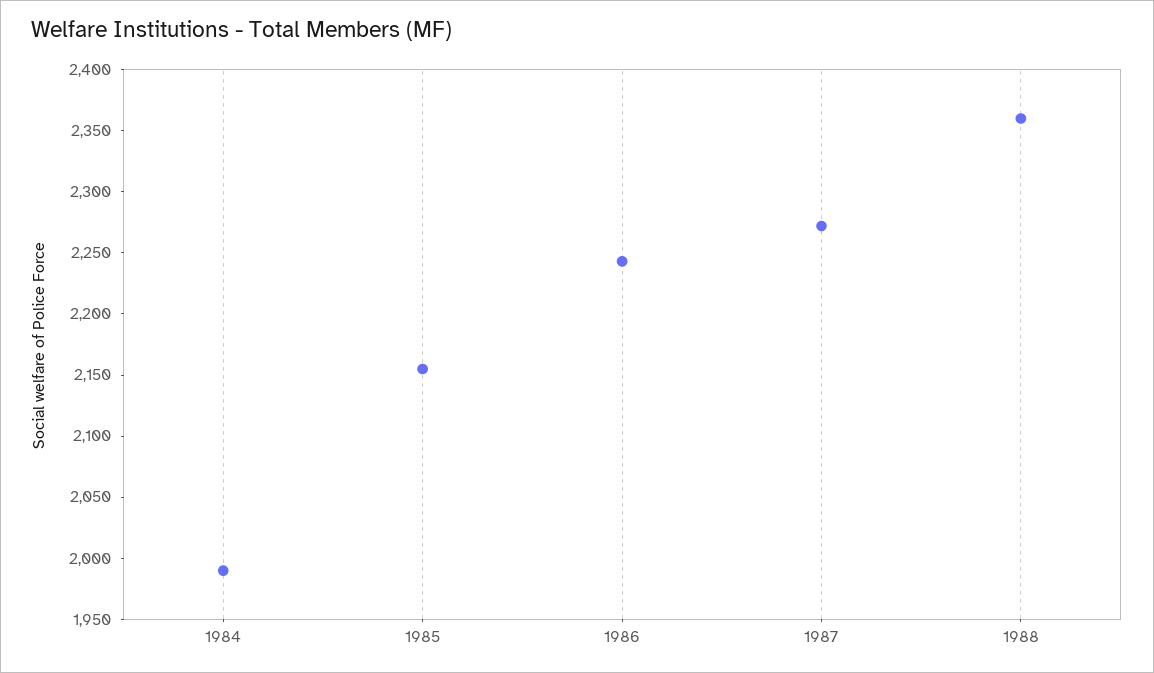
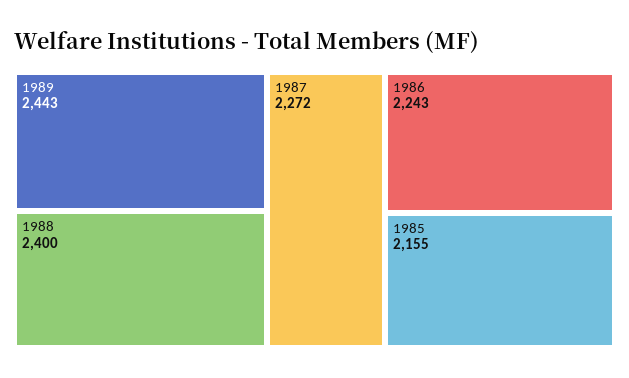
1984: 1990 -> none
1988: 2360 -> 2400
1989: none -> 2443

